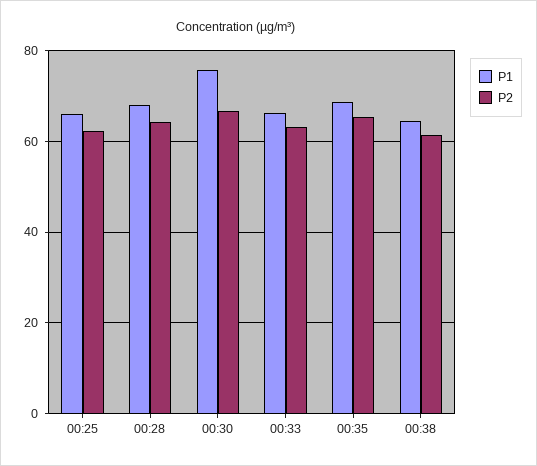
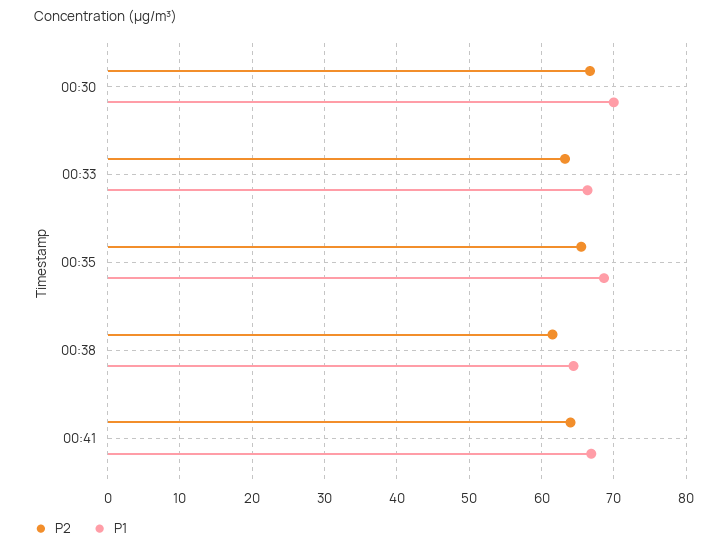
P1, 00:25: 66 -> none
P2, 00:25: 62 -> none
P1, 00:28: 68 -> none
P2, 00:28: 64 -> none
P1, 00:30: 76 -> 70
P2, 00:41: none -> 64
P1, 00:41: none -> 67

